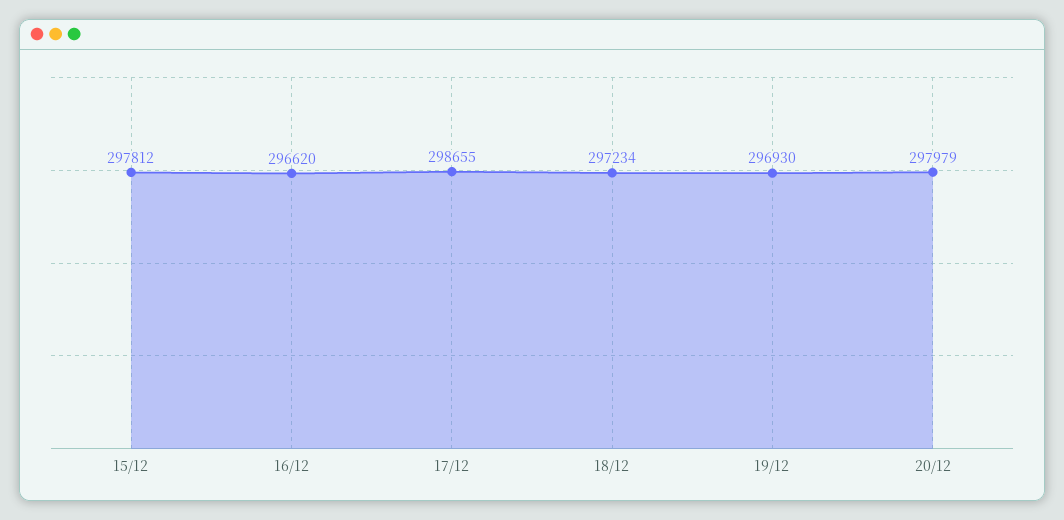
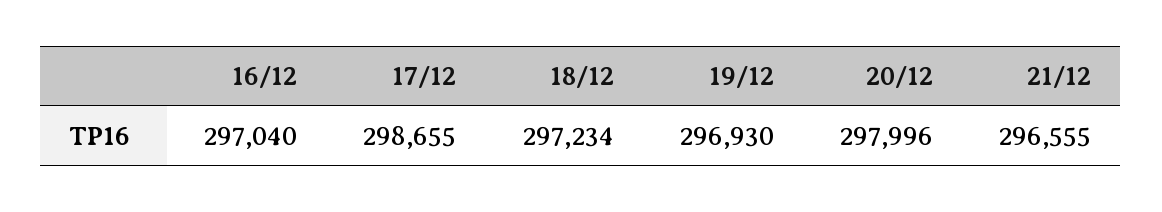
15/12: 297812 -> none
16/12: 296620 -> 297040
20/12: 297979 -> 297996
21/12: none -> 296555

